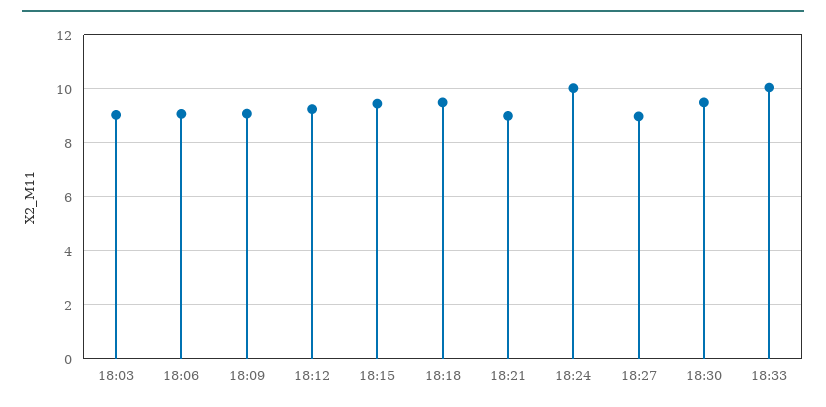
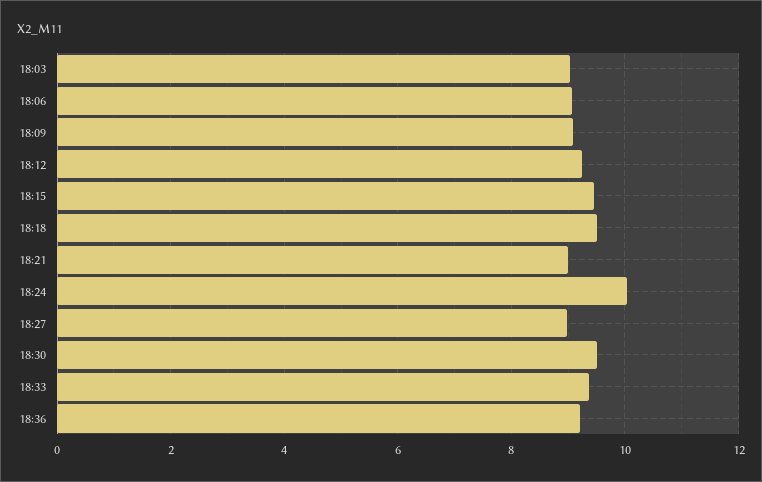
18:33: 10 -> 9.4
18:36: none -> 9.2

